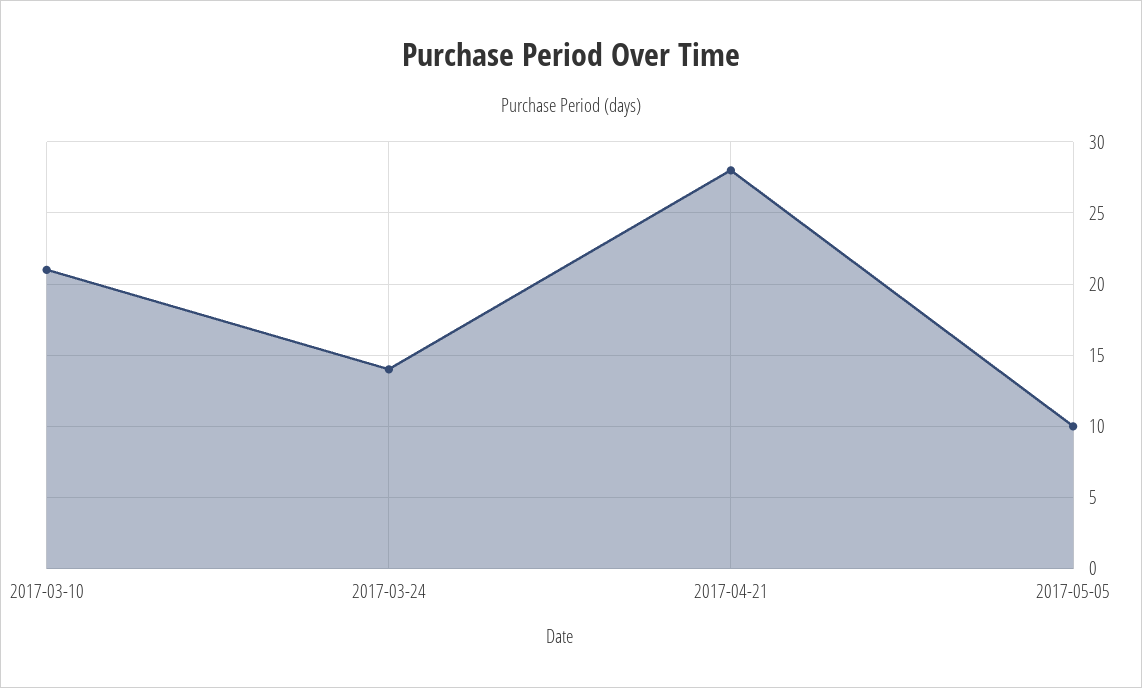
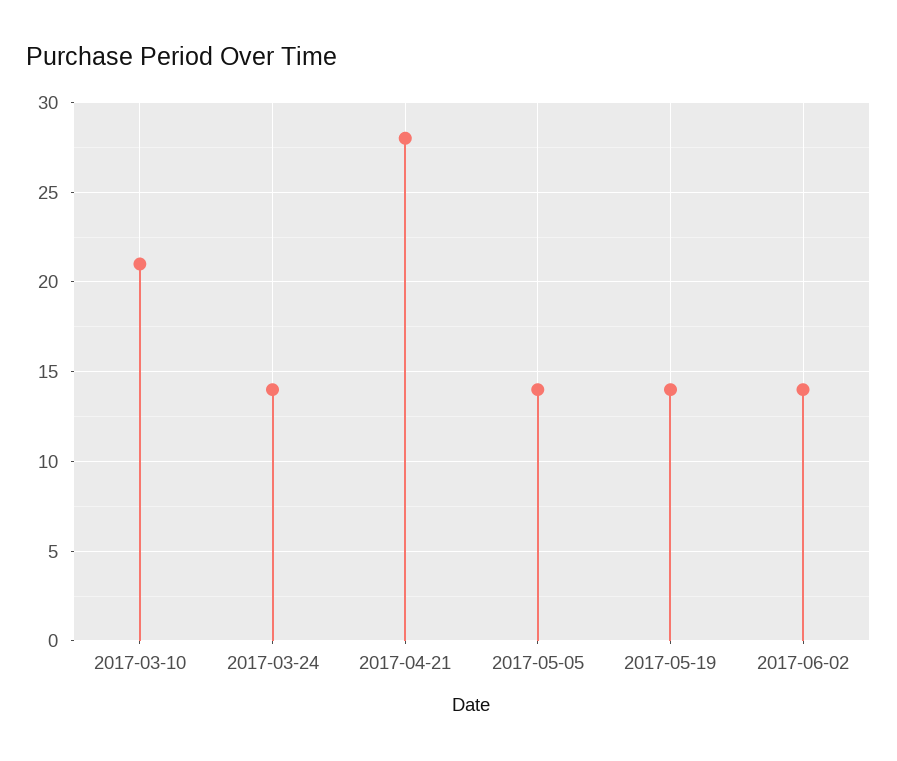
2017-05-05: 10 -> 14
2017-05-19: none -> 14
2017-06-02: none -> 14

